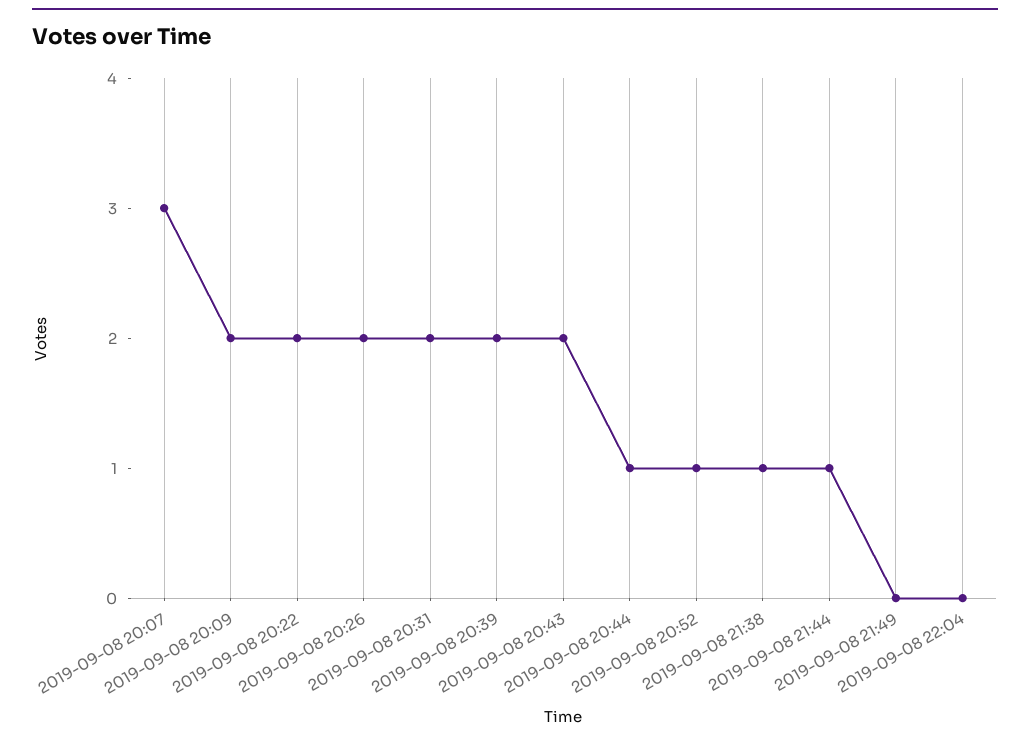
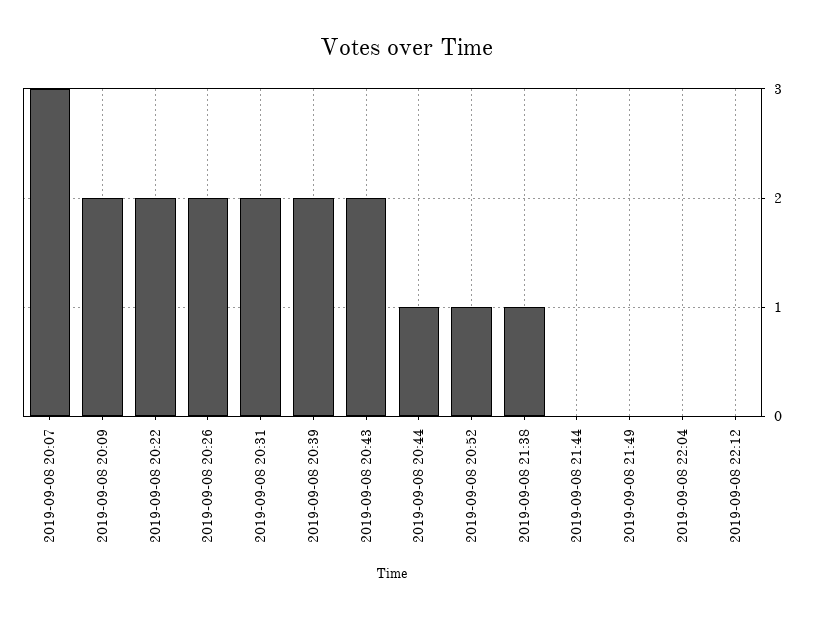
2019-09-08 21:44: 1 -> 0
2019-09-08 22:12: none -> 0

